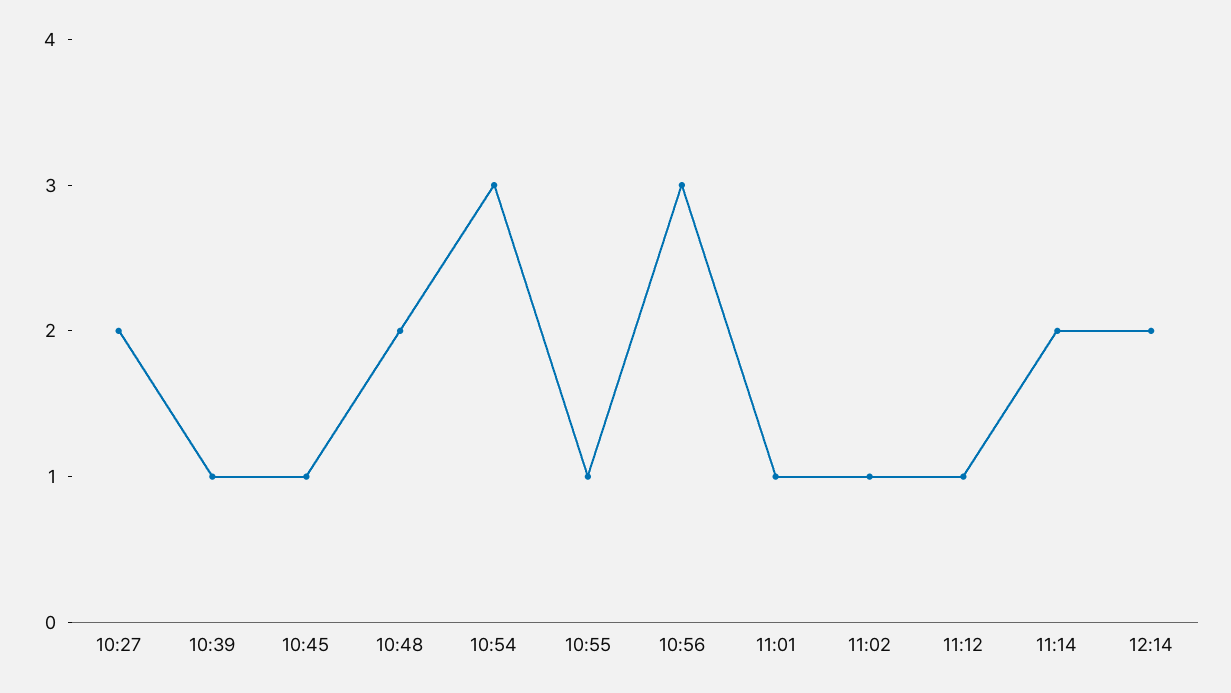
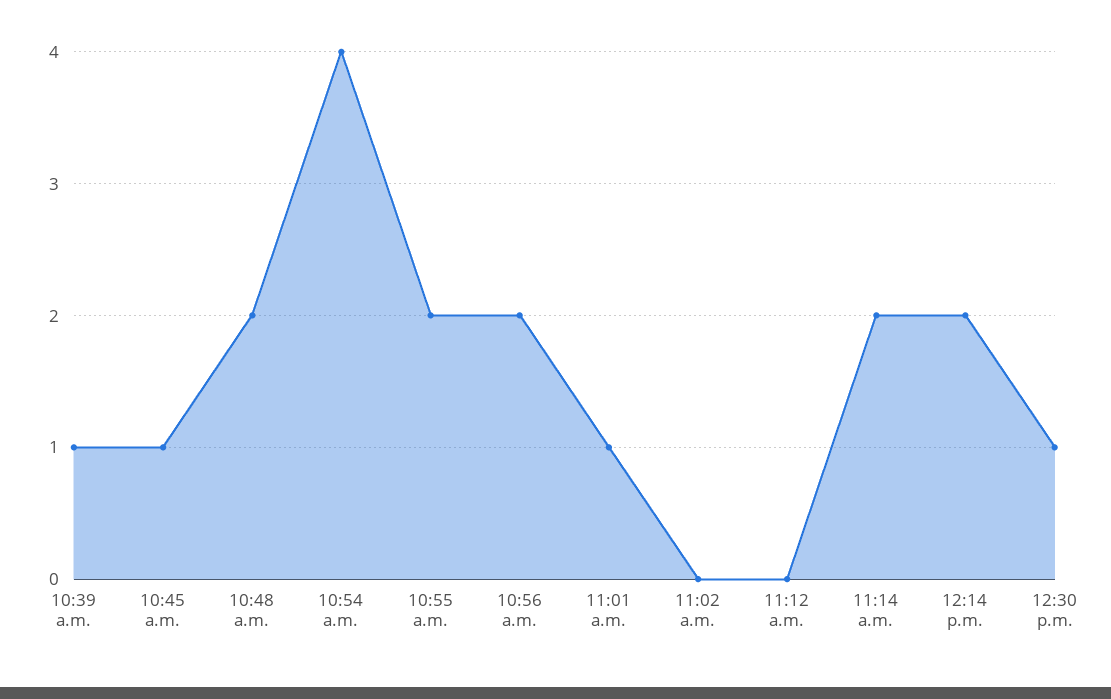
10:27: 2 -> none
10:54: 3 -> 4
10:55: 1 -> 2
10:56: 3 -> 2
11:02: 1 -> 0
11:12: 1 -> 0
12:30 p.m.: none -> 1

